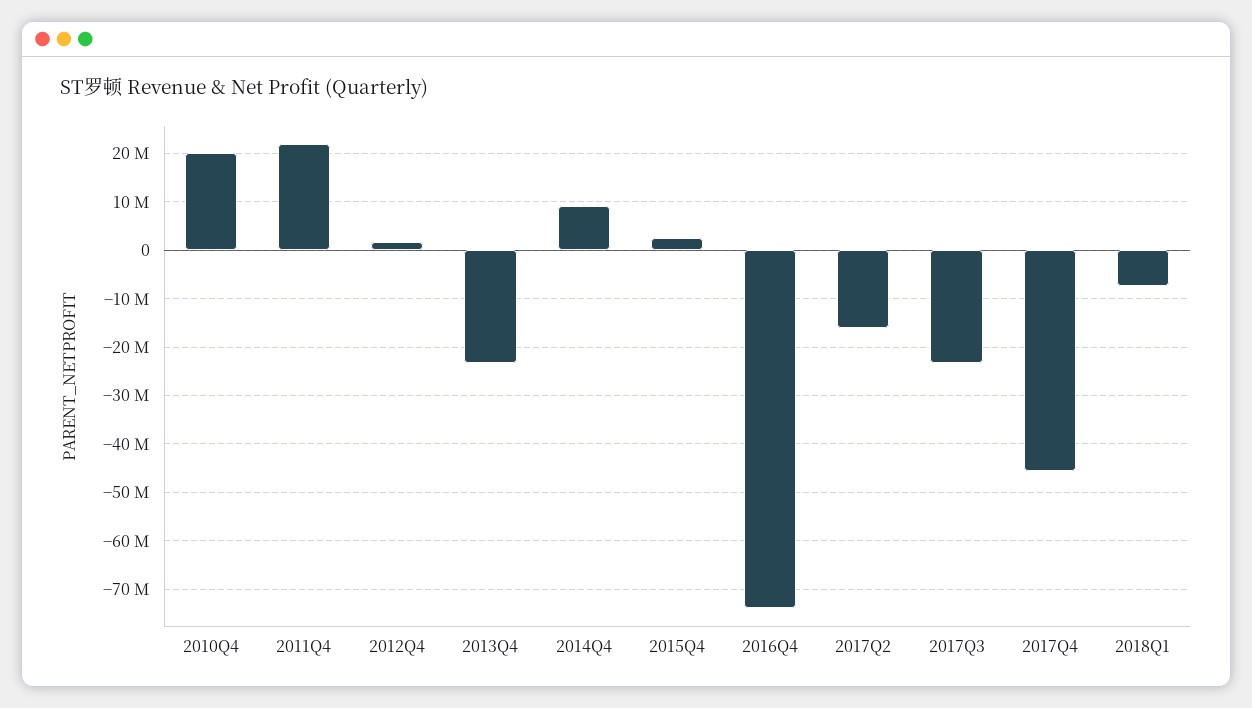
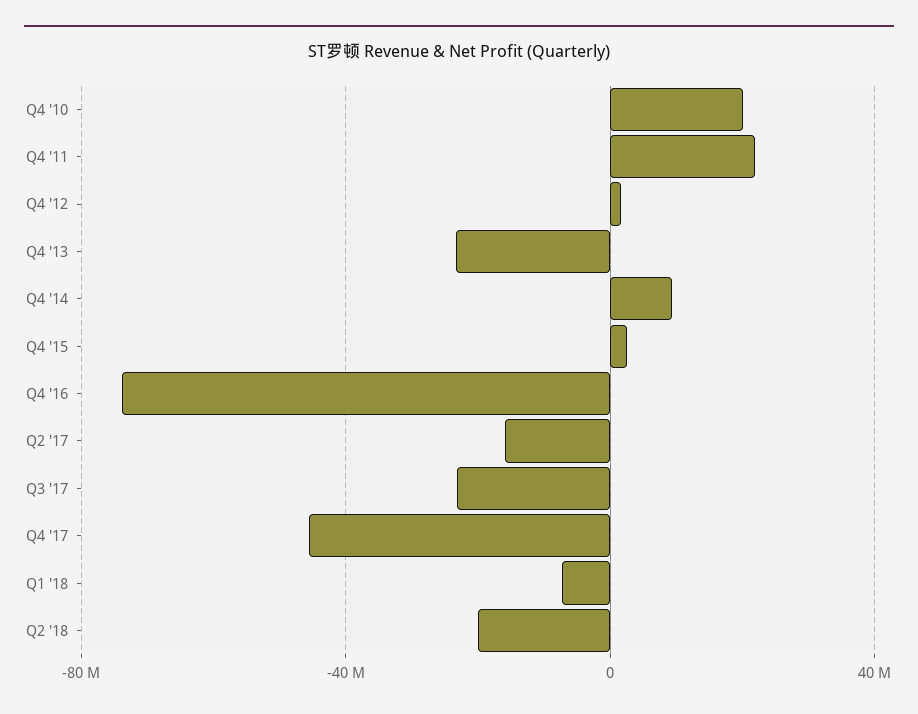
Q2 '18: none -> -20000000

